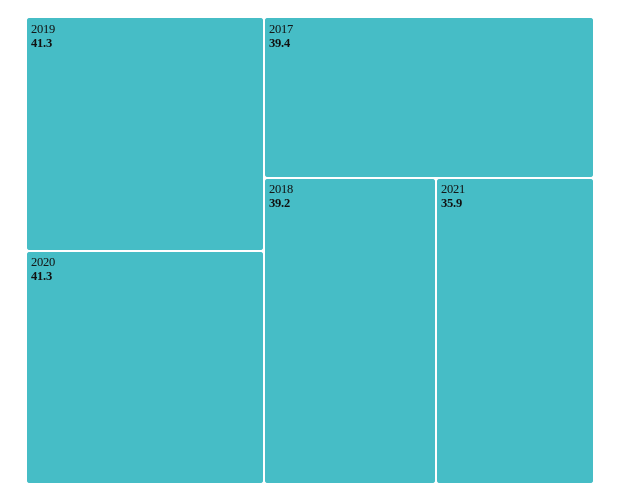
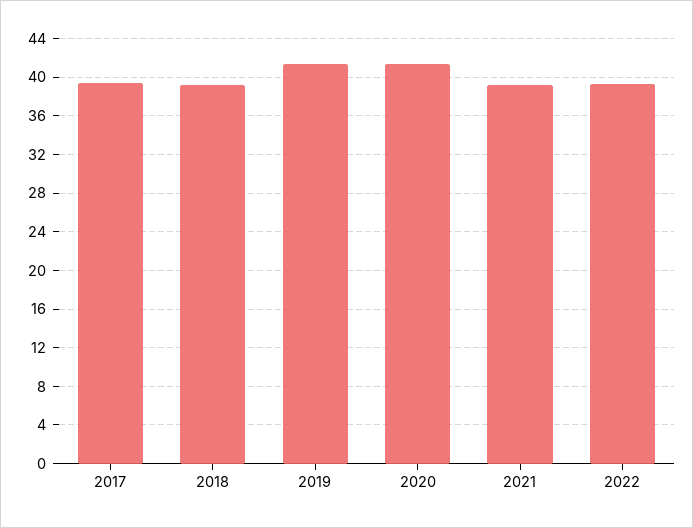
2021: 35.9 -> 39
2022: none -> 39

